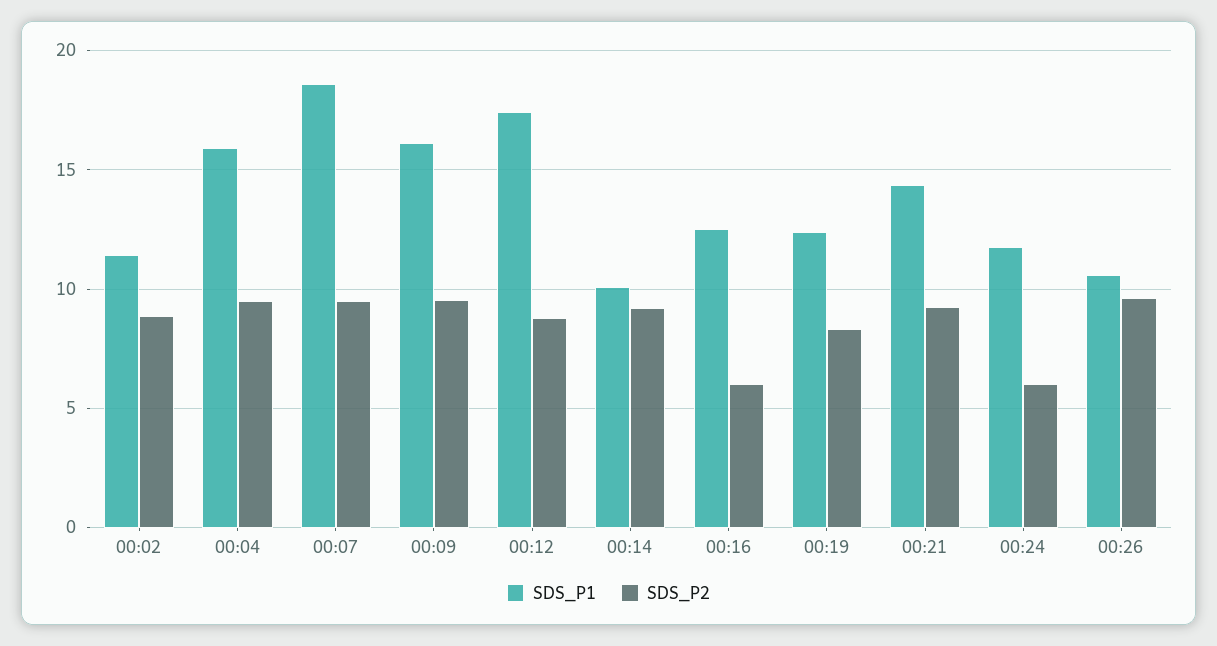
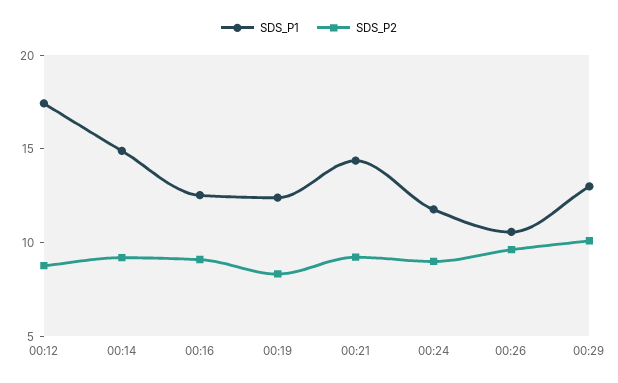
SDS_P1, 00:02: 11.5 -> none
SDS_P2, 00:02: 9 -> none
SDS_P1, 00:04: 16 -> none
SDS_P2, 00:04: 9.5 -> none
SDS_P1, 00:07: 18.5 -> none
SDS_P2, 00:07: 9.5 -> none
SDS_P1, 00:09: 16 -> none
SDS_P2, 00:09: 9.5 -> none
SDS_P1, 00:14: 10 -> 15
SDS_P2, 00:16: 6 -> 9
SDS_P2, 00:24: 6 -> 9
SDS_P1, 00:29: none -> 13
SDS_P2, 00:29: none -> 10

